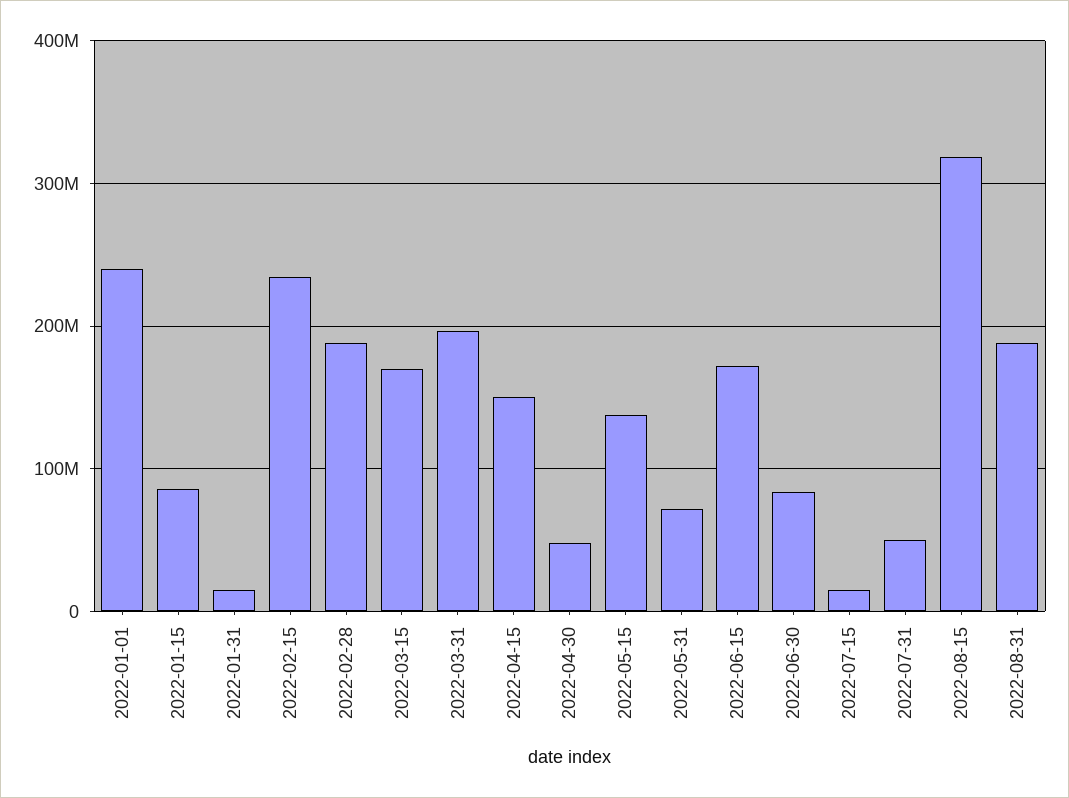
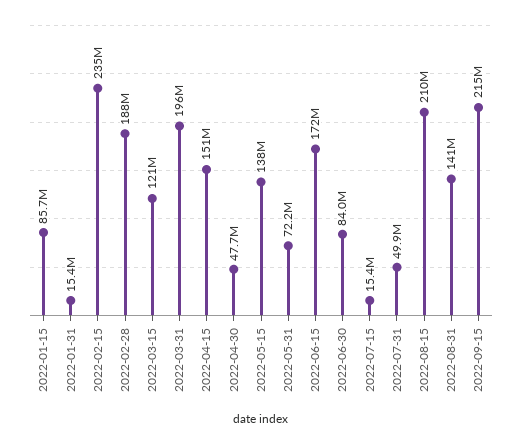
2022-01-01: 240000000 -> none
2022-03-15: 170000000 -> 121000000
2022-08-15: 320000000 -> 210000000
2022-08-31: 190000000 -> 141000000
2022-09-15: none -> 215000000

